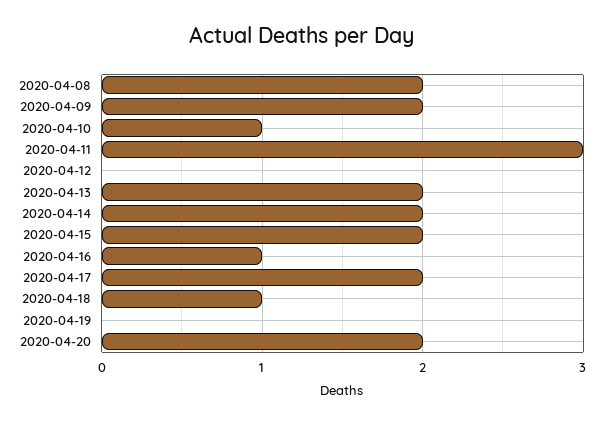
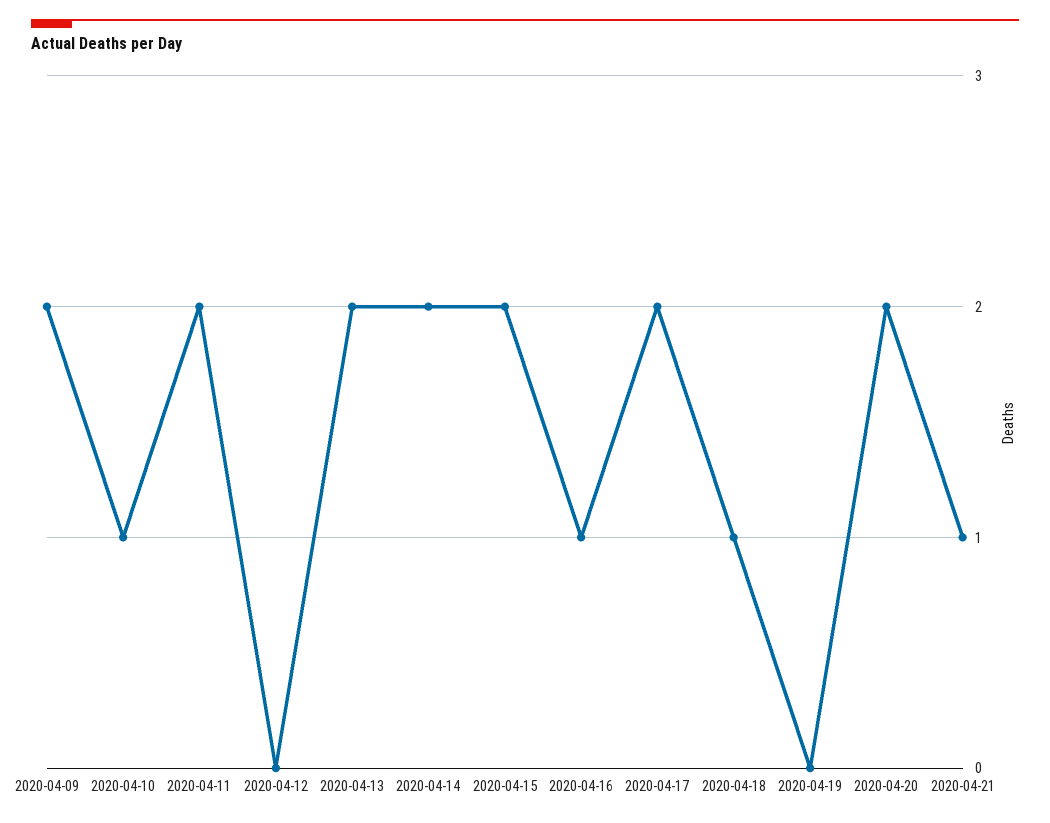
2020-04-08: 2 -> none
2020-04-11: 3 -> 2
2020-04-21: none -> 1

